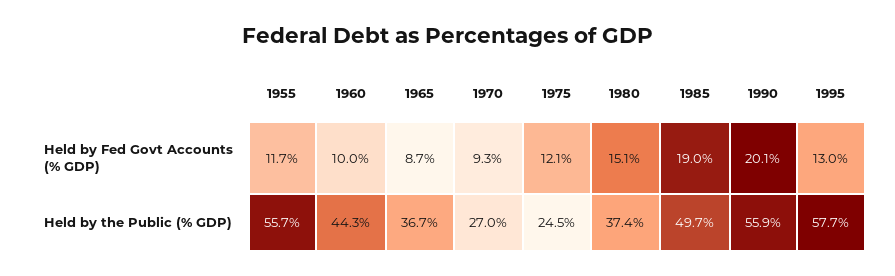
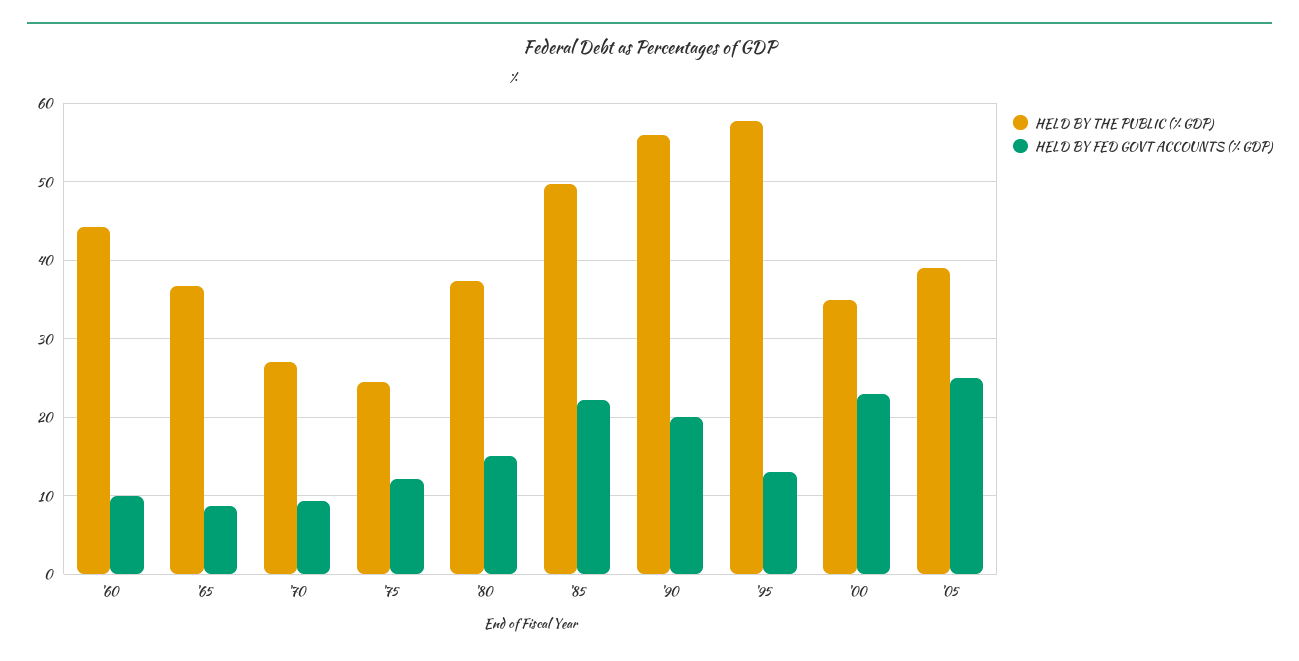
Held by Fed Govt Accounts (% GDP), 1955: 11.7 -> none
Held by Fed Govt Accounts (% GDP), 1985: 19 -> 22
Held by the Public (% GDP), 1955: 55.7 -> none
Held by the Public (% GDP), '00: none -> 35
Held by Fed Govt Accounts (% GDP), '00: none -> 23
Held by the Public (% GDP), '05: none -> 39
Held by Fed Govt Accounts (% GDP), '05: none -> 25

